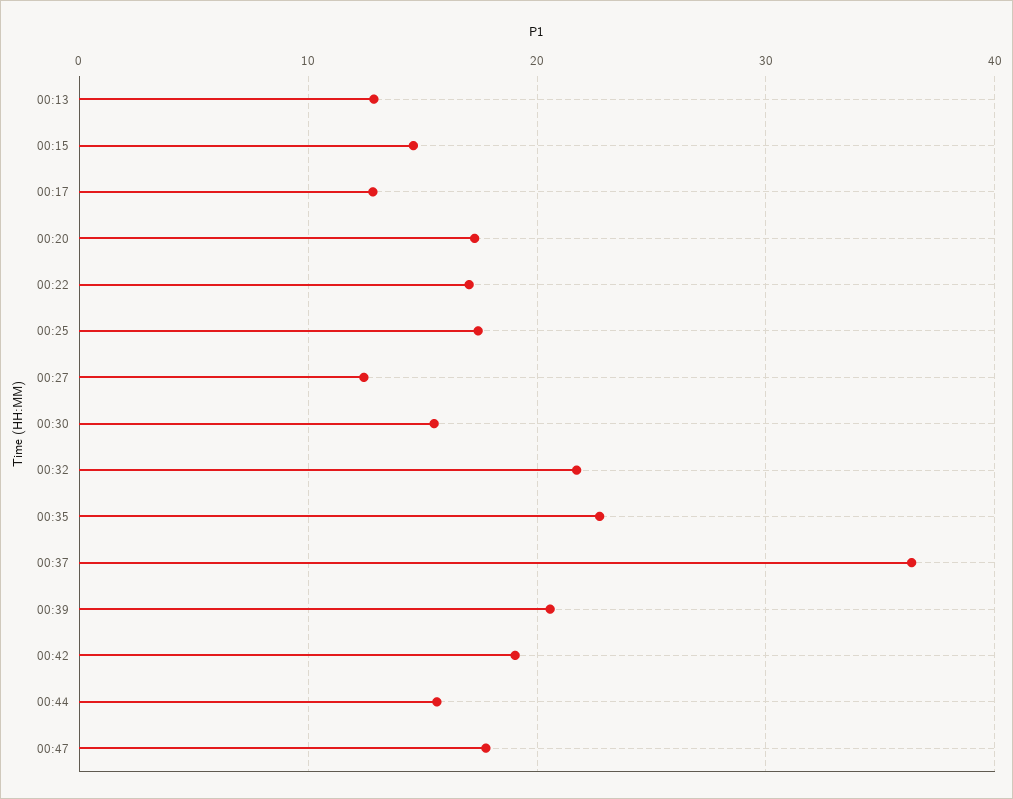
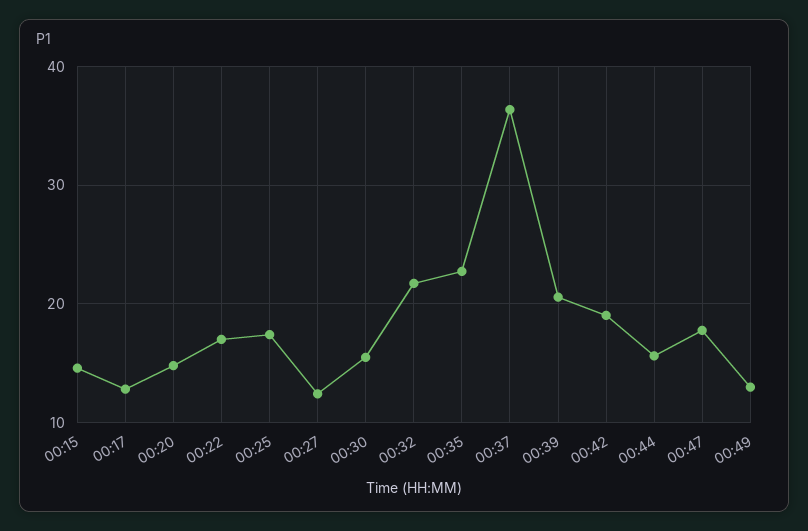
00:13: 13 -> none
00:20: 17 -> 15
00:49: none -> 13

